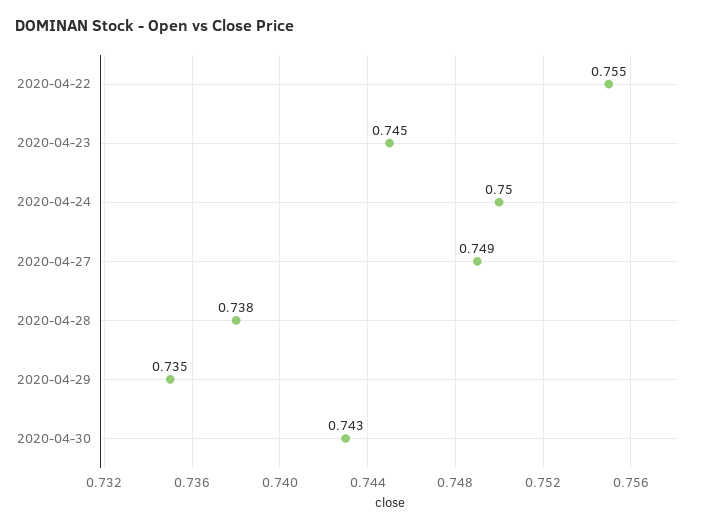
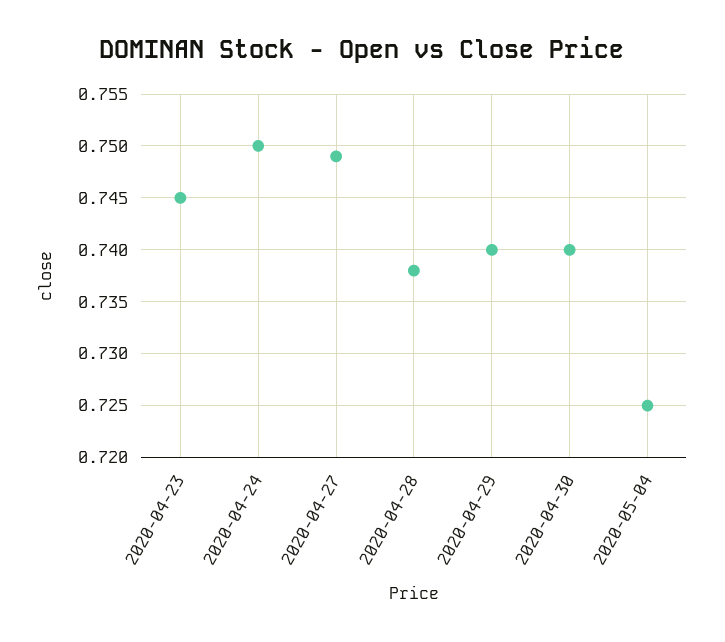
2020-04-22: 0.755 -> none
2020-04-29: 0.735 -> 0.74
2020-04-30: 0.743 -> 0.74
2020-05-04: none -> 0.725

